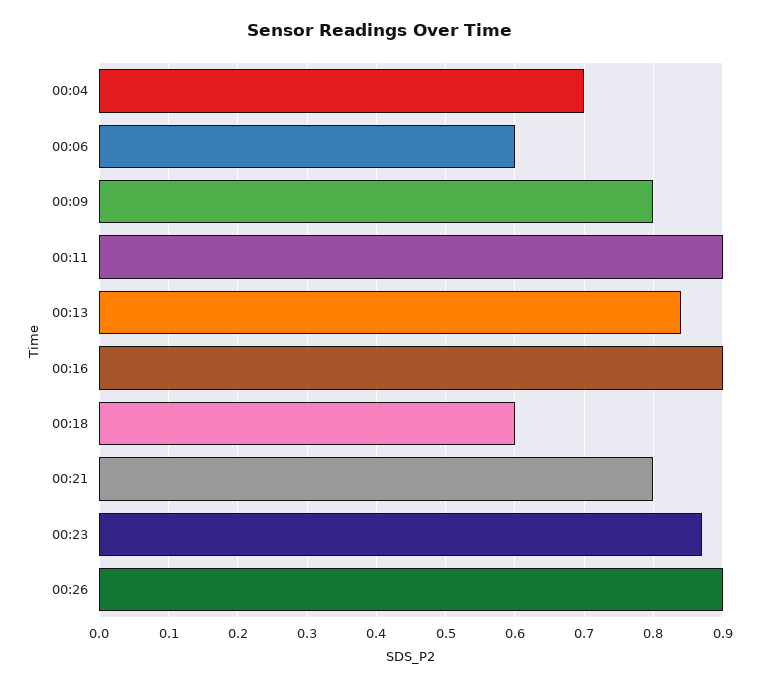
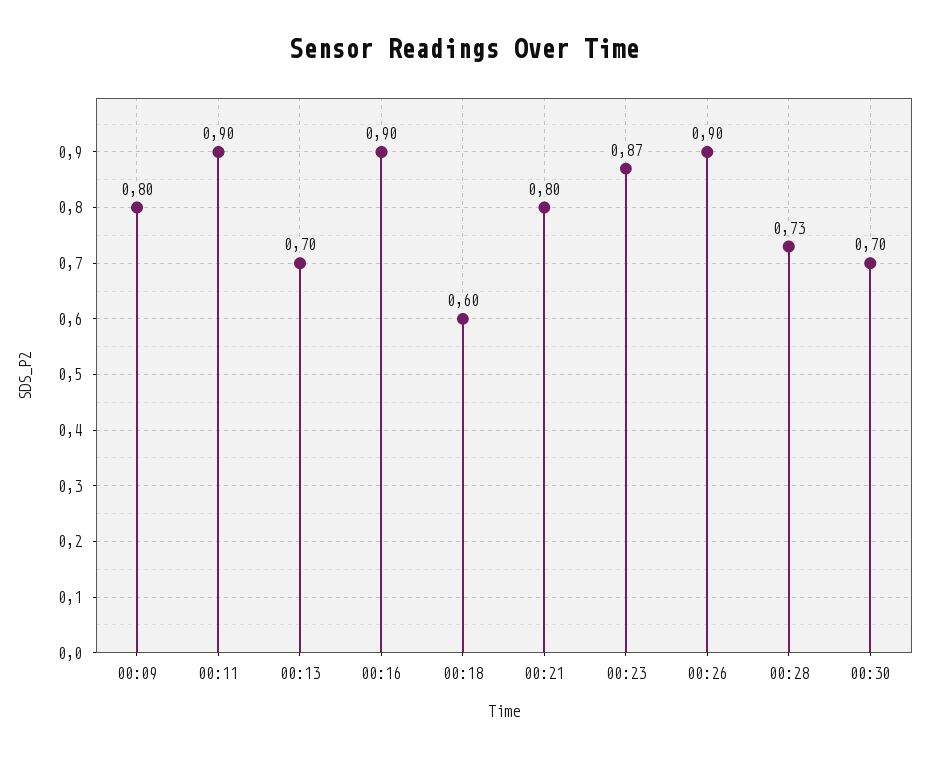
00:04: 0.7 -> none
00:06: 0.6 -> none
00:13: 0.84 -> 0.7
00:28: none -> 0.73
00:30: none -> 0.7

